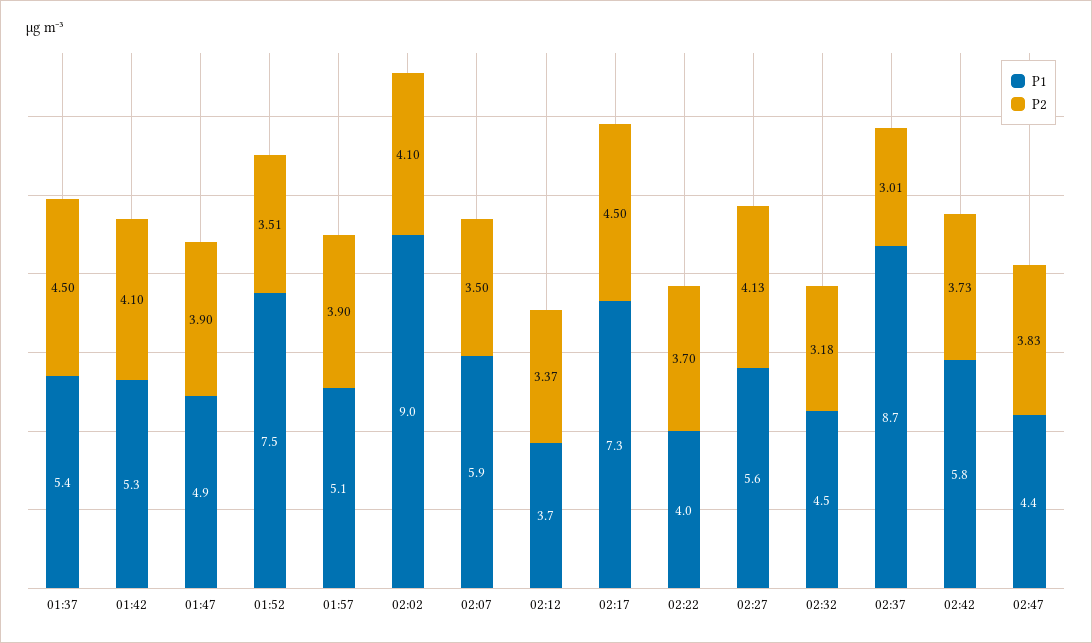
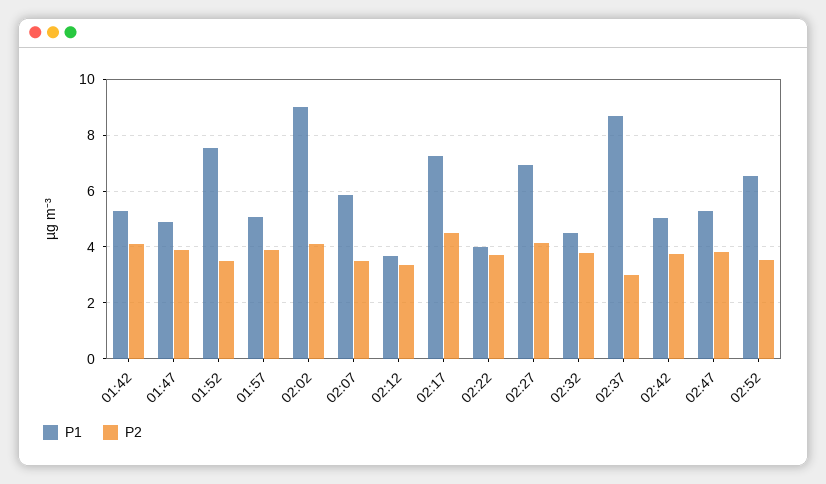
P1, 01:37: 5.4 -> none
P2, 01:37: 4.5 -> none
P1, 02:27: 5.6 -> 7
P2, 02:32: 3.18 -> 3.75
P1, 02:42: 5.8 -> 5
P1, 02:47: 4.4 -> 5.25
P1, 02:52: none -> 6.5
P2, 02:52: none -> 3.5

